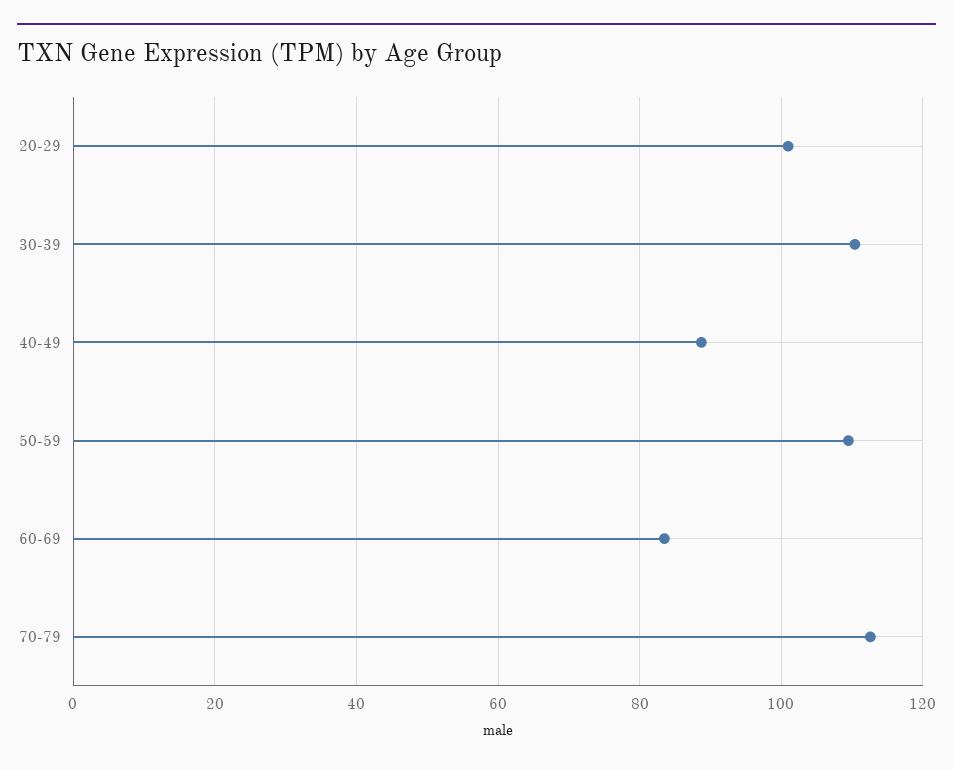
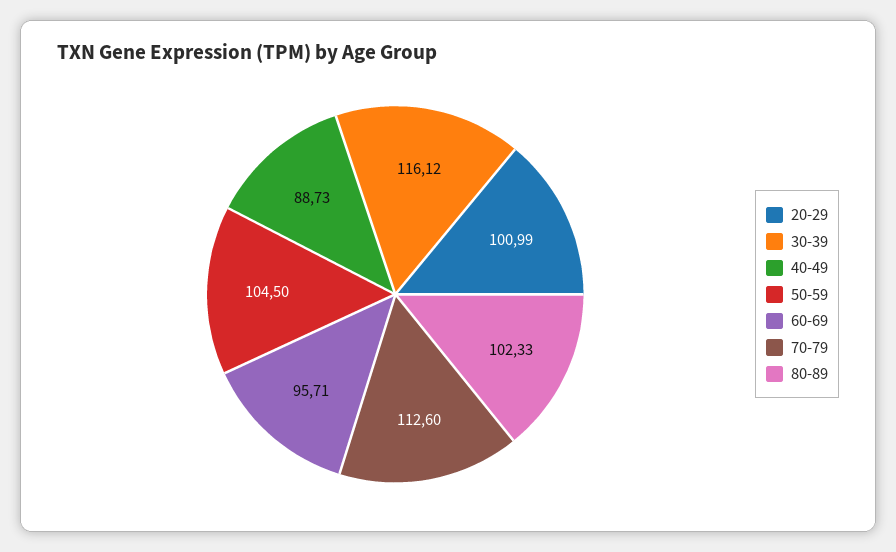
30-39: 110 -> 116.12
50-59: 110 -> 104.5
60-69: 84 -> 95.71
80-89: none -> 102.33

